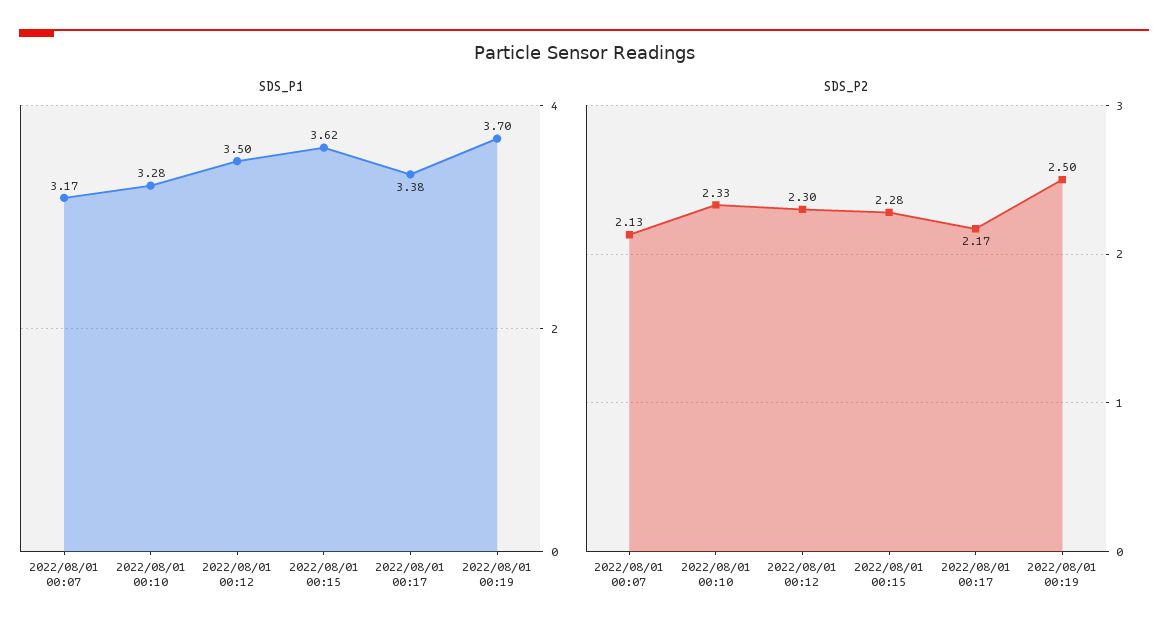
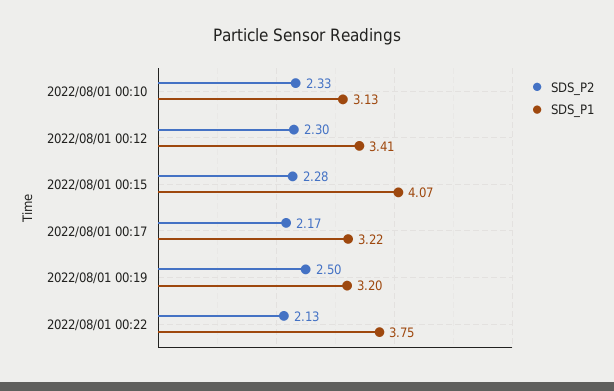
SDS_P1, 2022/08/01 00:07: 3.17 -> none
SDS_P1, 2022/08/01 00:10: 3.28 -> 3.13
SDS_P1, 2022/08/01 00:12: 3.5 -> 3.41
SDS_P1, 2022/08/01 00:15: 3.62 -> 4.07
SDS_P1, 2022/08/01 00:17: 3.38 -> 3.22
SDS_P1, 2022/08/01 00:19: 3.7 -> 3.2
SDS_P2, 2022/08/01 00:07: 2.13 -> none
SDS_P2, 2022/08/01 00:22: none -> 2.13
SDS_P1, 2022/08/01 00:22: none -> 3.75

